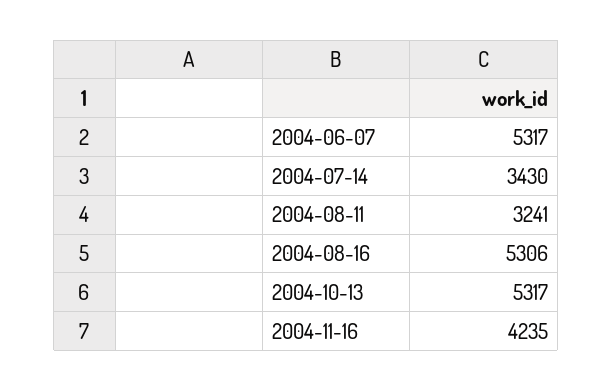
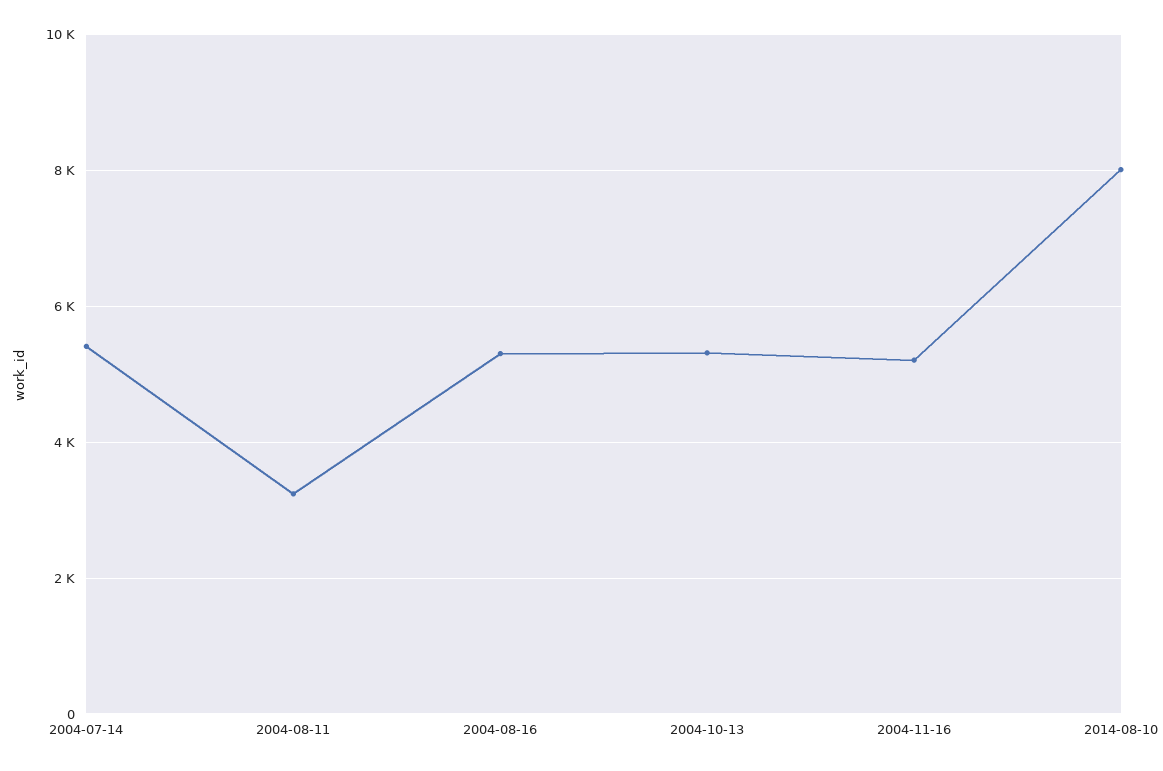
2004-06-07: 5317 -> none
2004-07-14: 3430 -> 5400
2004-11-16: 4235 -> 5200
2014-08-10: none -> 8000

